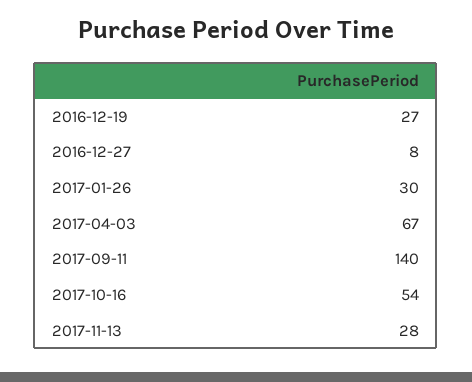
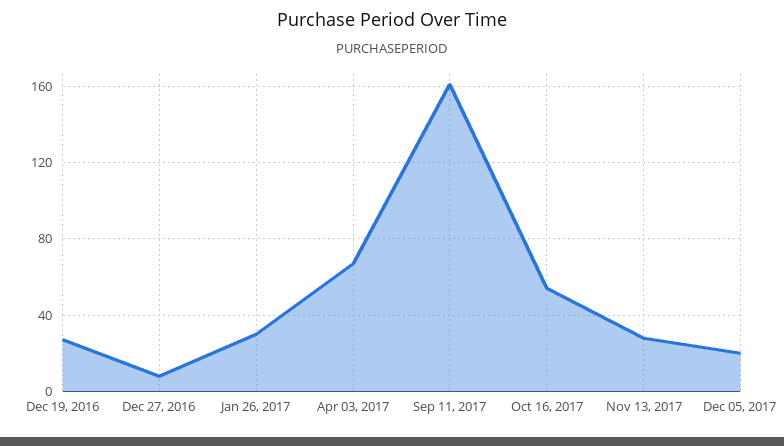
2017-09-11: 140 -> 160
Dec 05, 2017: none -> 20

